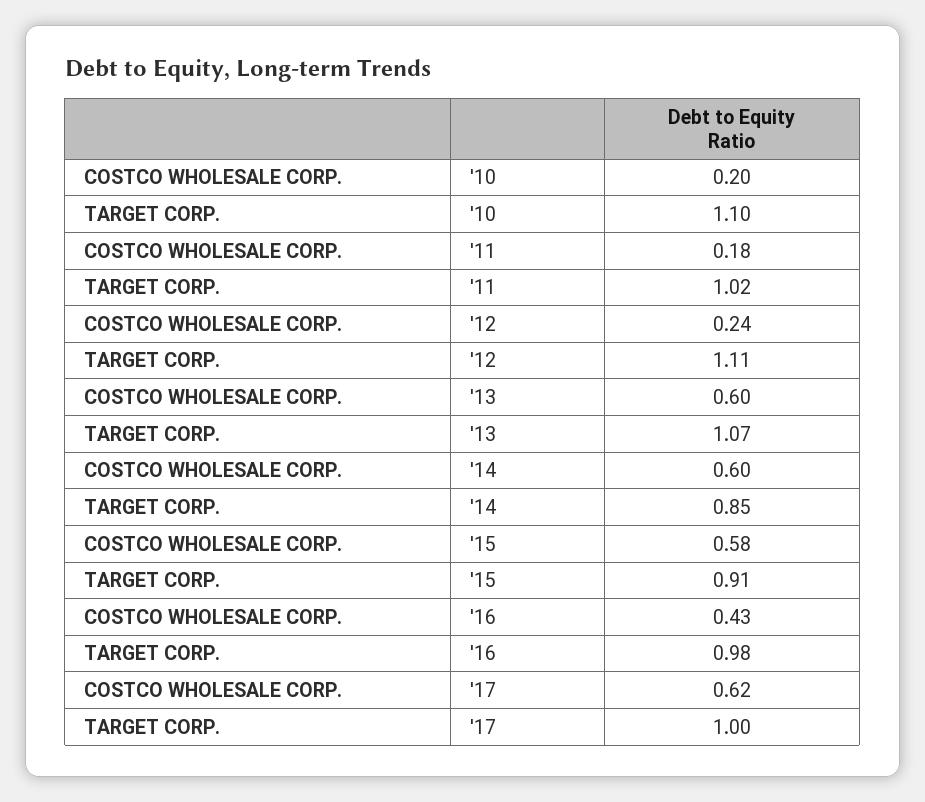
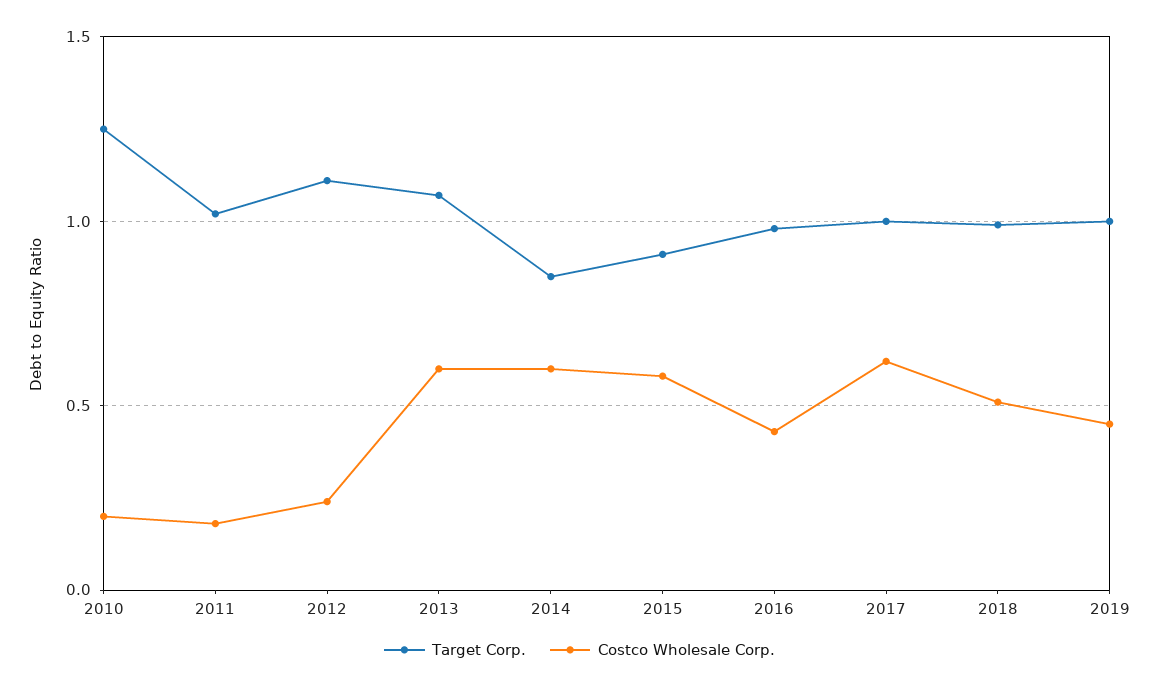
TARGET CORP., '10: 1.1 -> 1.25
TARGET CORP., 2018: none -> 1
COSTCO WHOLESALE CORP., 2018: none -> 0.5
TARGET CORP., 2019: none -> 1
COSTCO WHOLESALE CORP., 2019: none -> 0.45

